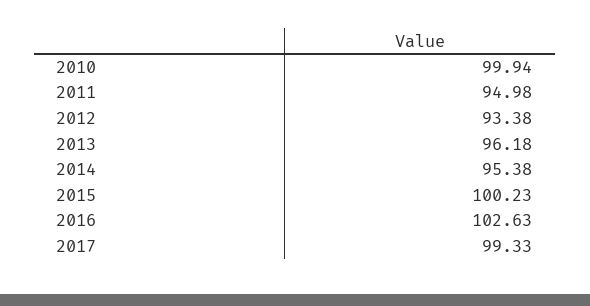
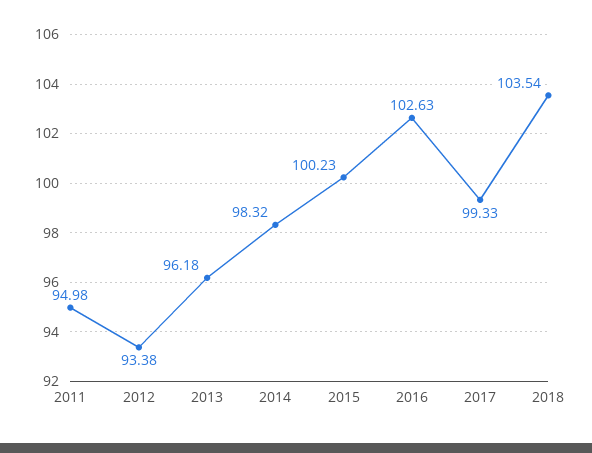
2010: 99.94 -> none
2014: 95.38 -> 98.32
2018: none -> 103.54

